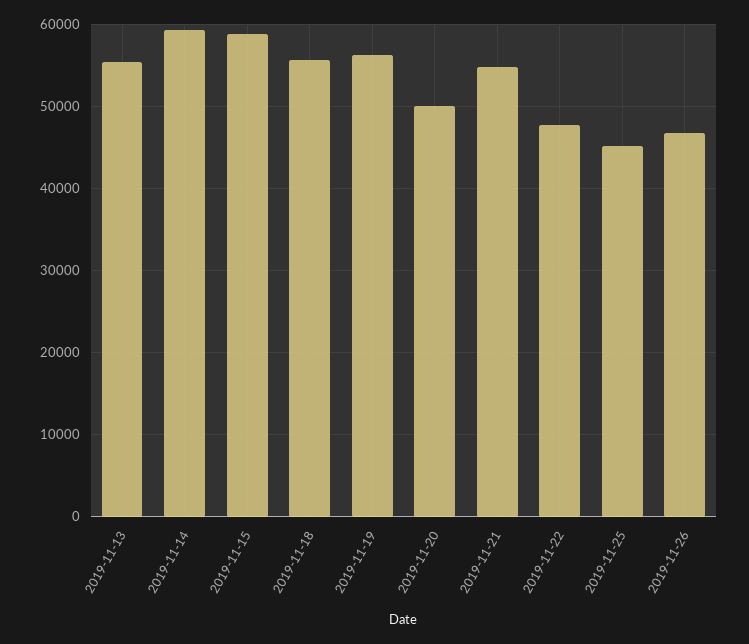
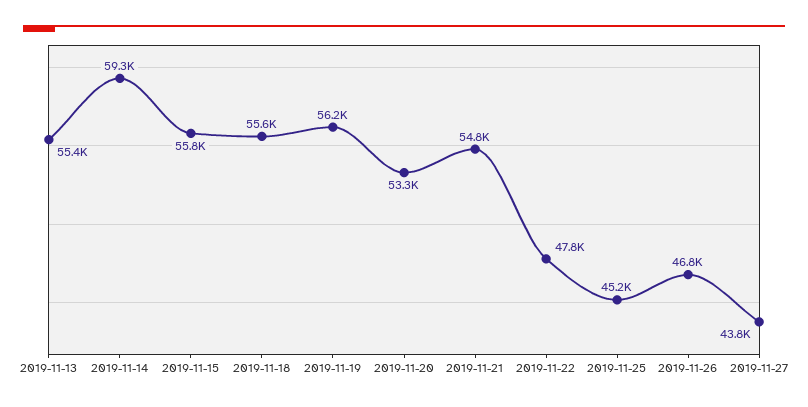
2019-11-15: 59000 -> 55800
2019-11-20: 50000 -> 53300
2019-11-27: none -> 43800

